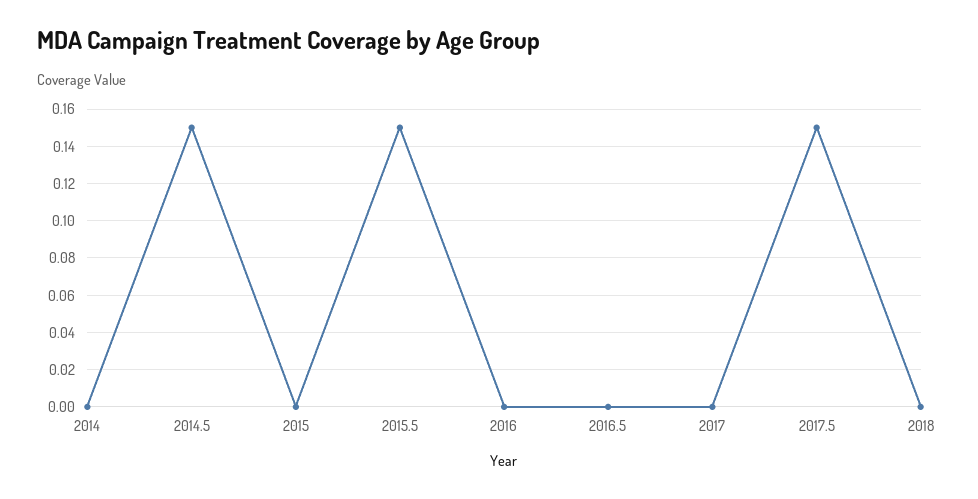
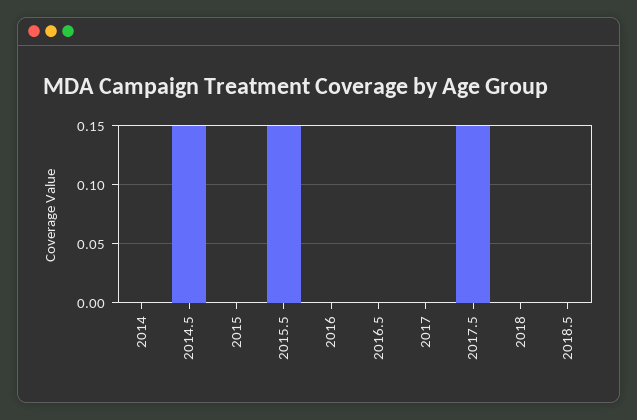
2018.5: none -> 0

